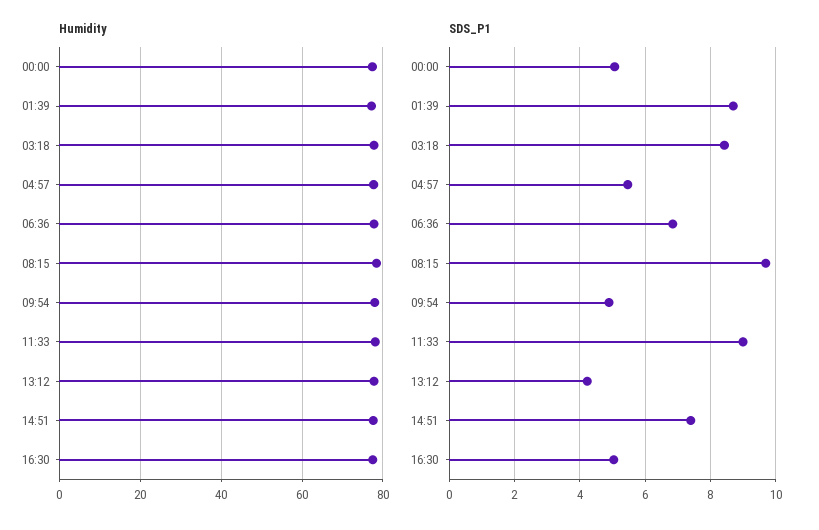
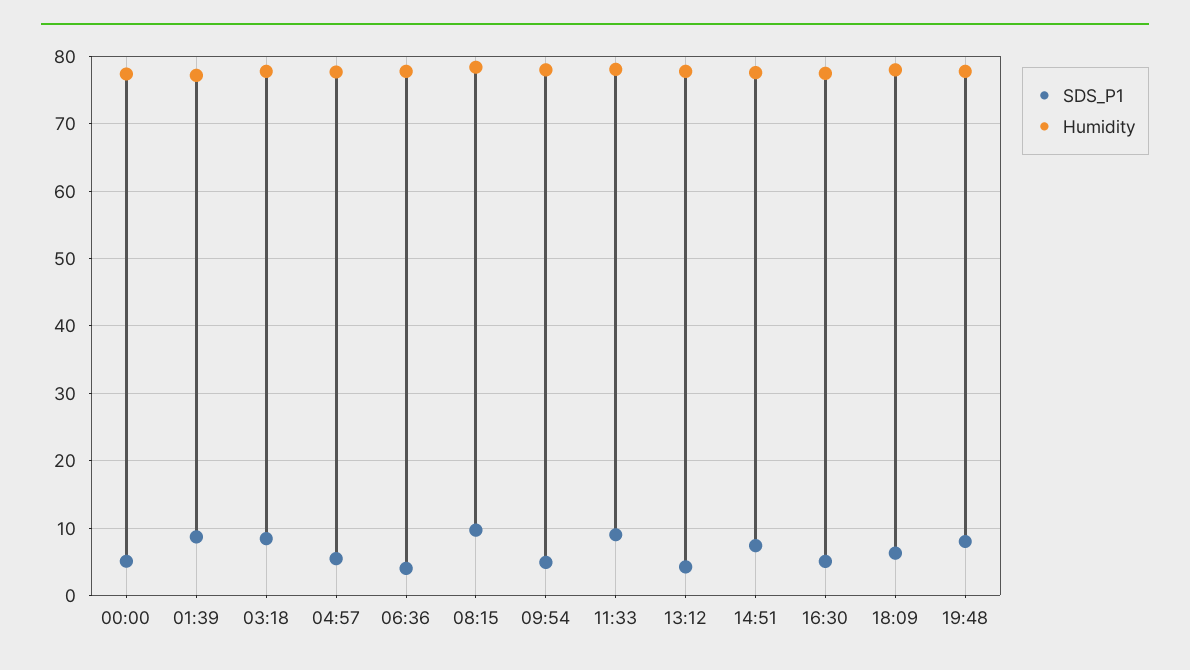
SDS_P1, 06:36: 6.8 -> 4
SDS_P1, 18:09: none -> 6
Humidity, 18:09: none -> 78
SDS_P1, 19:48: none -> 8
Humidity, 19:48: none -> 78

